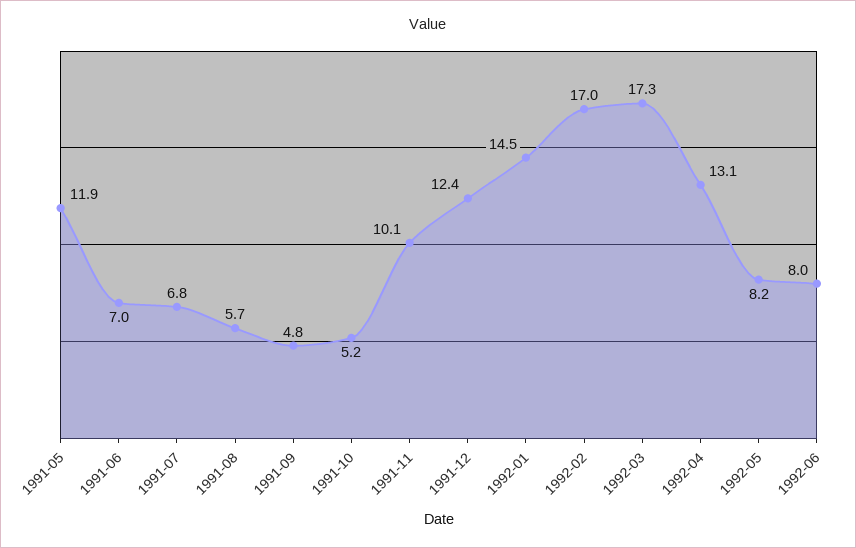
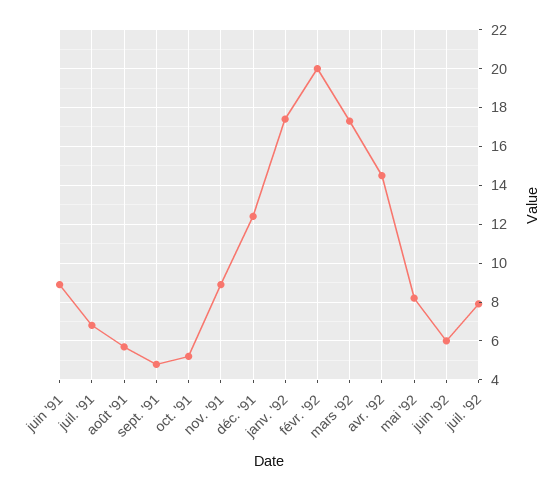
1991-05: 11.9 -> none
1991-06: 7 -> 9
1991-11: 10.1 -> 9
1992-01: 14.5 -> 17.5
1992-02: 17 -> 20
1992-04: 13.1 -> 14.5
1992-06: 8 -> 6
juil. '92: none -> 8

